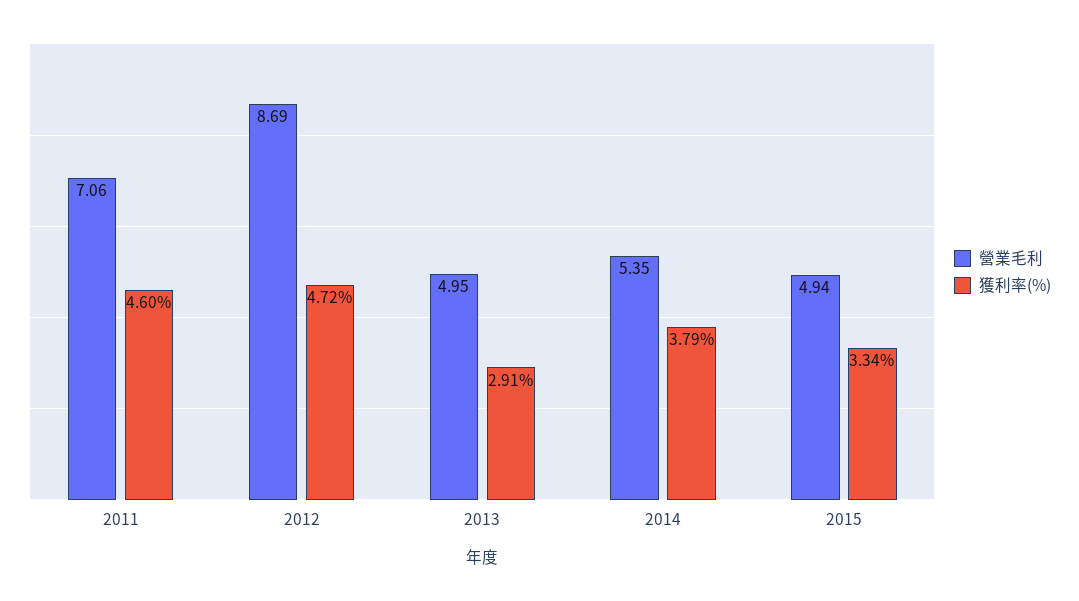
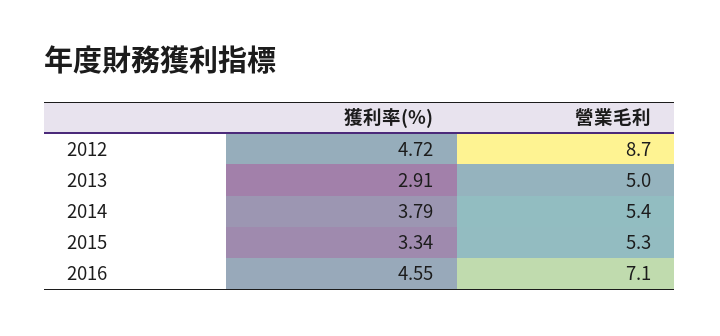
營業毛利, 2011: 7.06 -> none
獲利率(%), 2011: 4.6 -> none
營業毛利, 2015: 4.94 -> 5.3
獲利率(%), 2016: none -> 4.55
營業毛利, 2016: none -> 7.1

